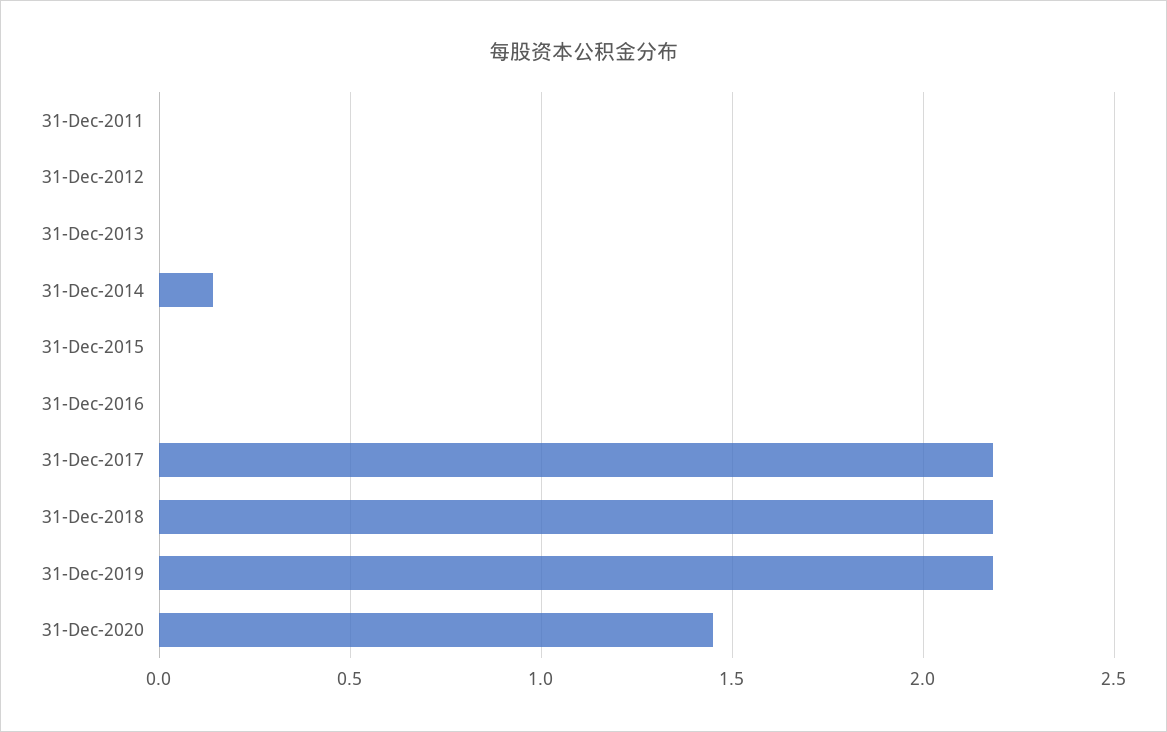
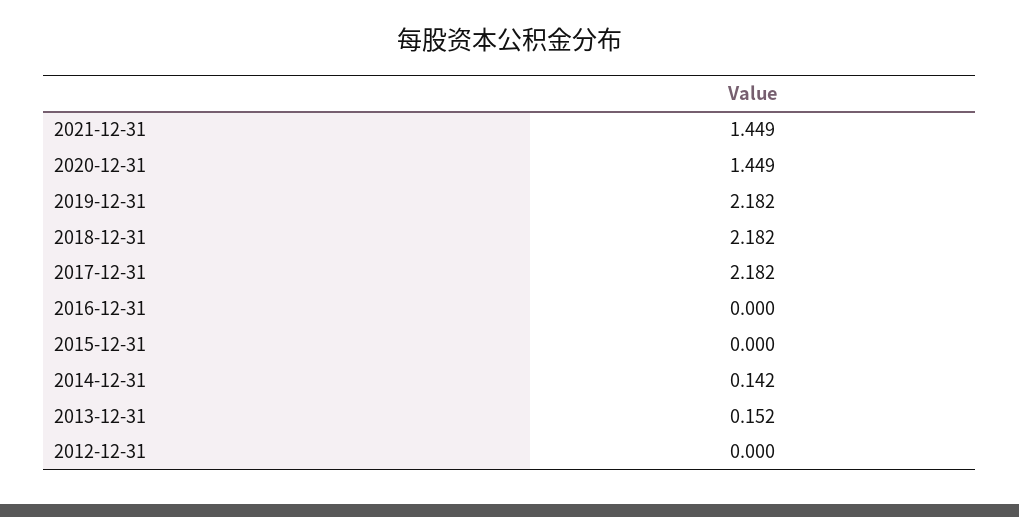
31-Dec-2011: 0 -> none
31-Dec-2013: 0 -> 0.152
2021-12-31: none -> 1.449

